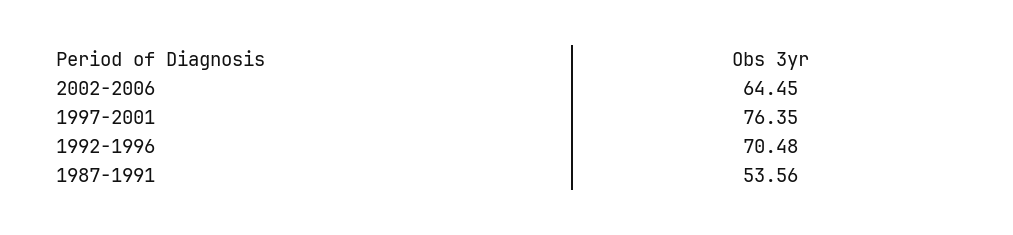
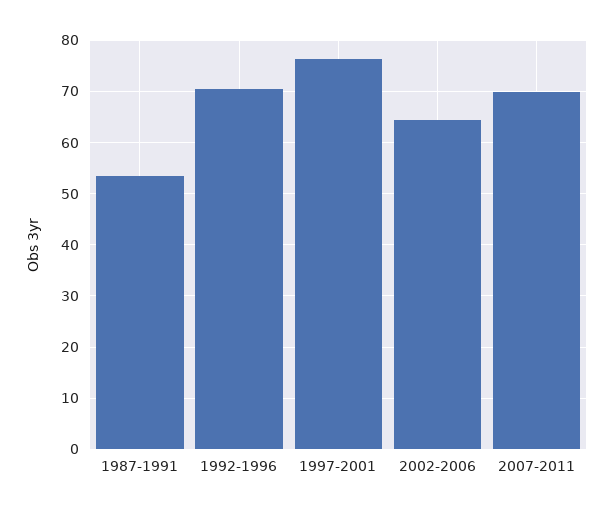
2007-2011: none -> 70

